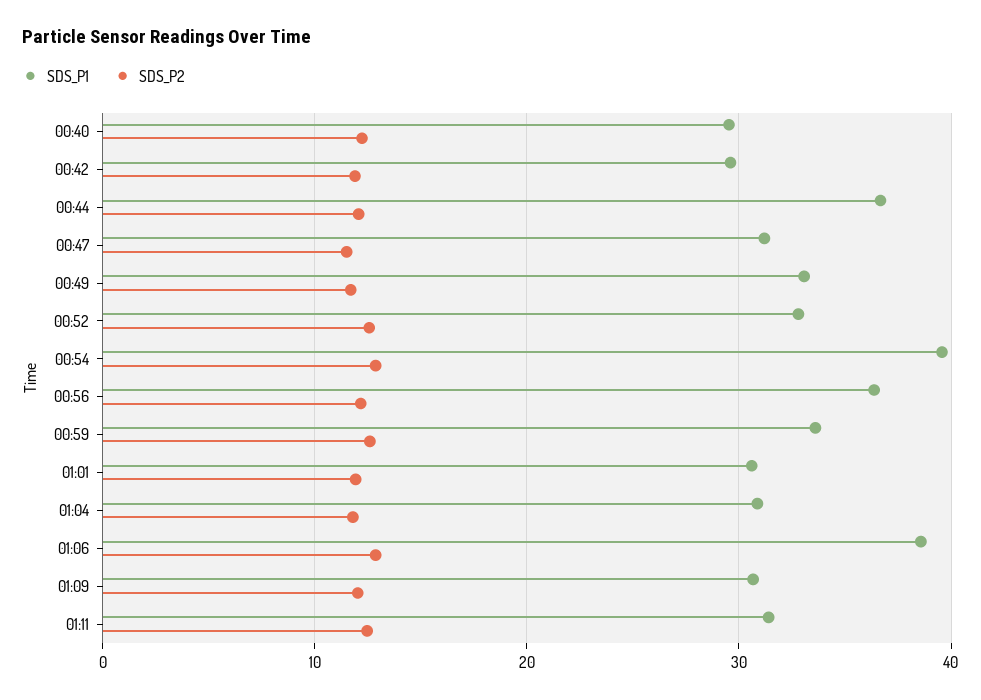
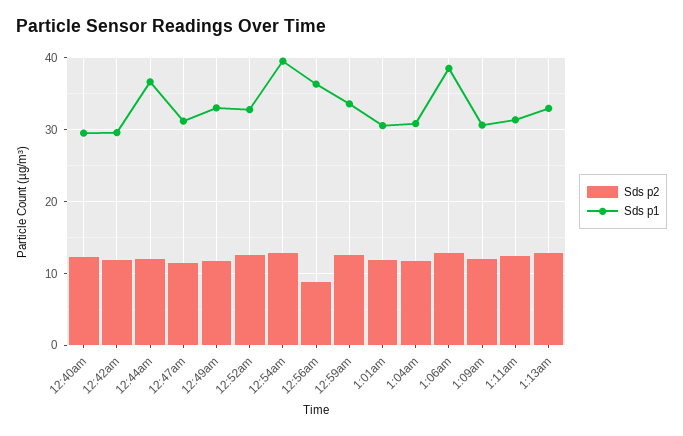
SDS_P2, 00:56: 12 -> 9
SDS_P2, 1:13am: none -> 13
SDS_P1, 1:13am: none -> 33

